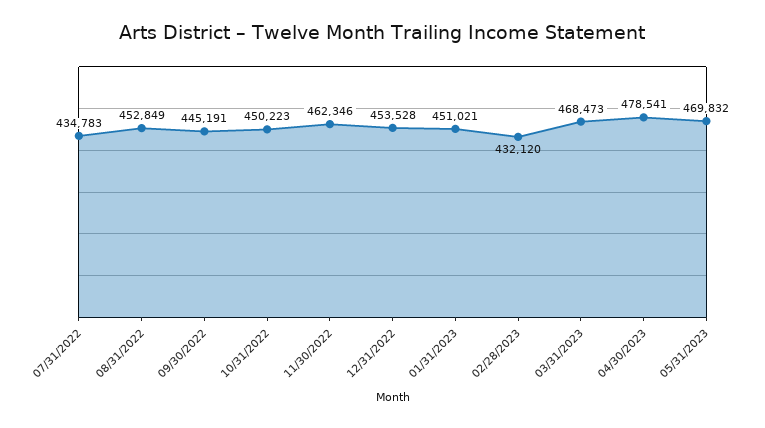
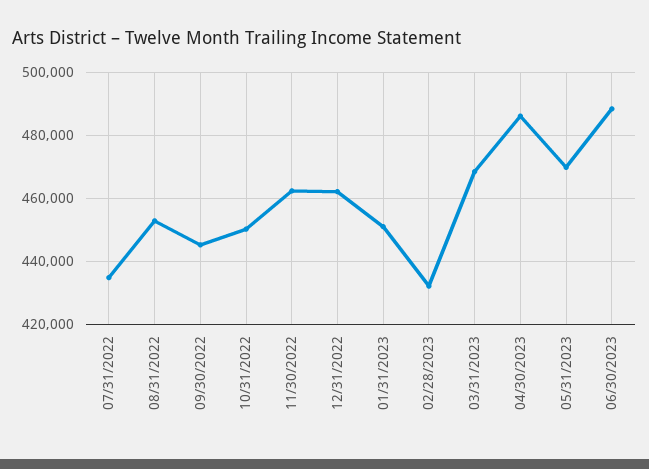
12/31/2022: 453528 -> 462000
04/30/2023: 478541 -> 486000
06/30/2023: none -> 488000

